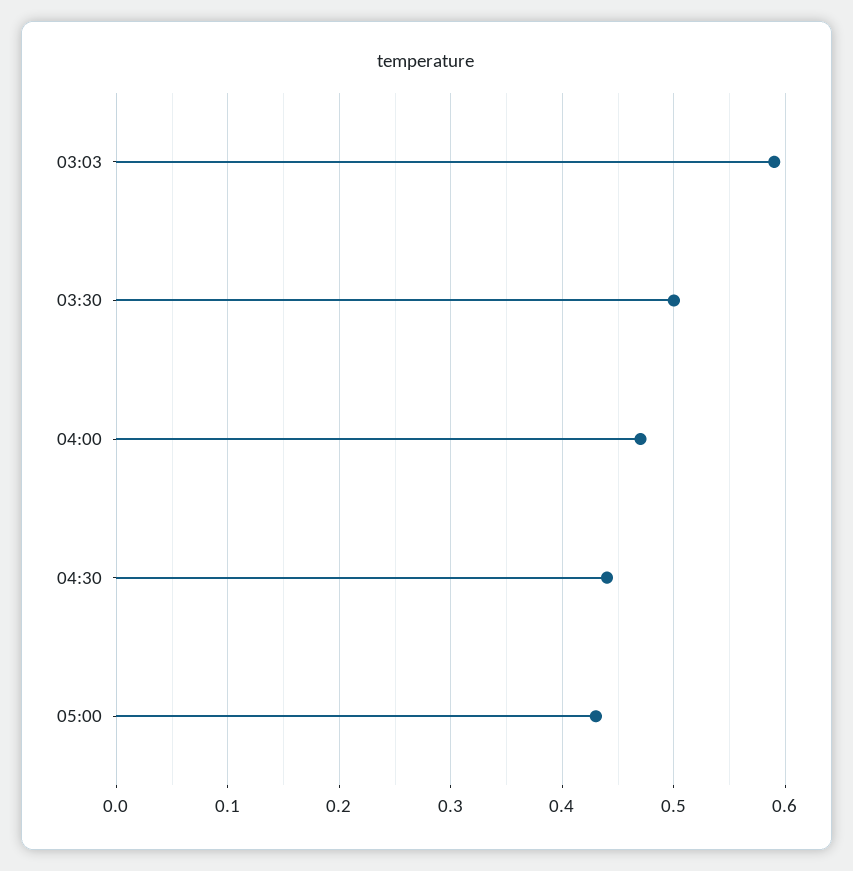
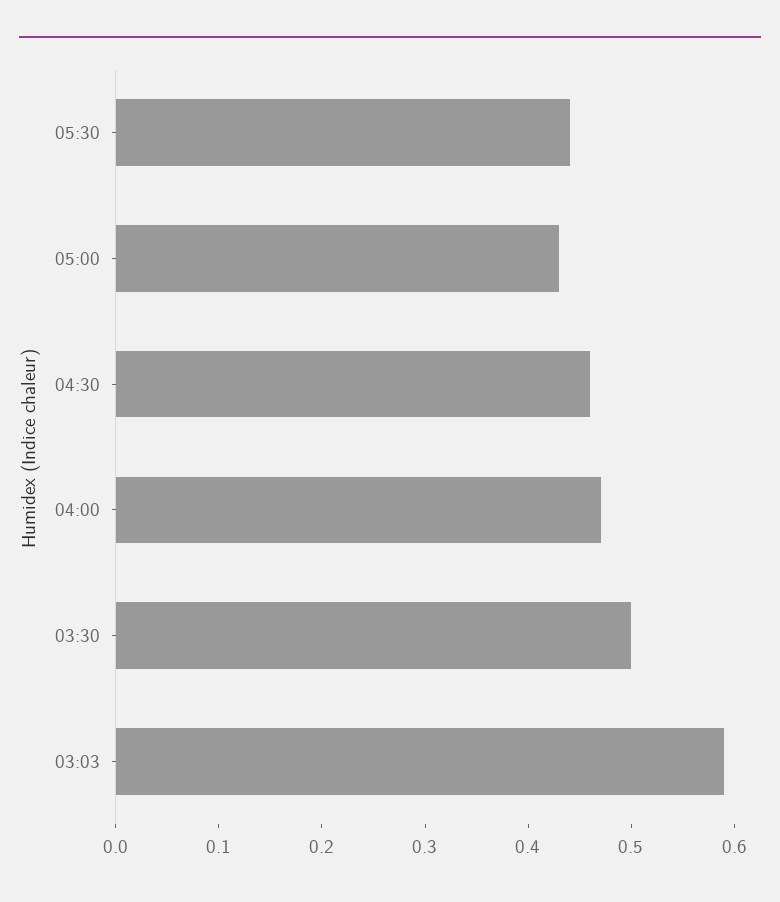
04:30: 0.44 -> 0.46
05:30: none -> 0.44

